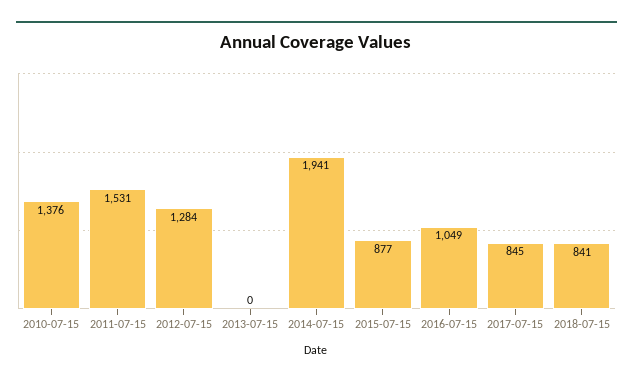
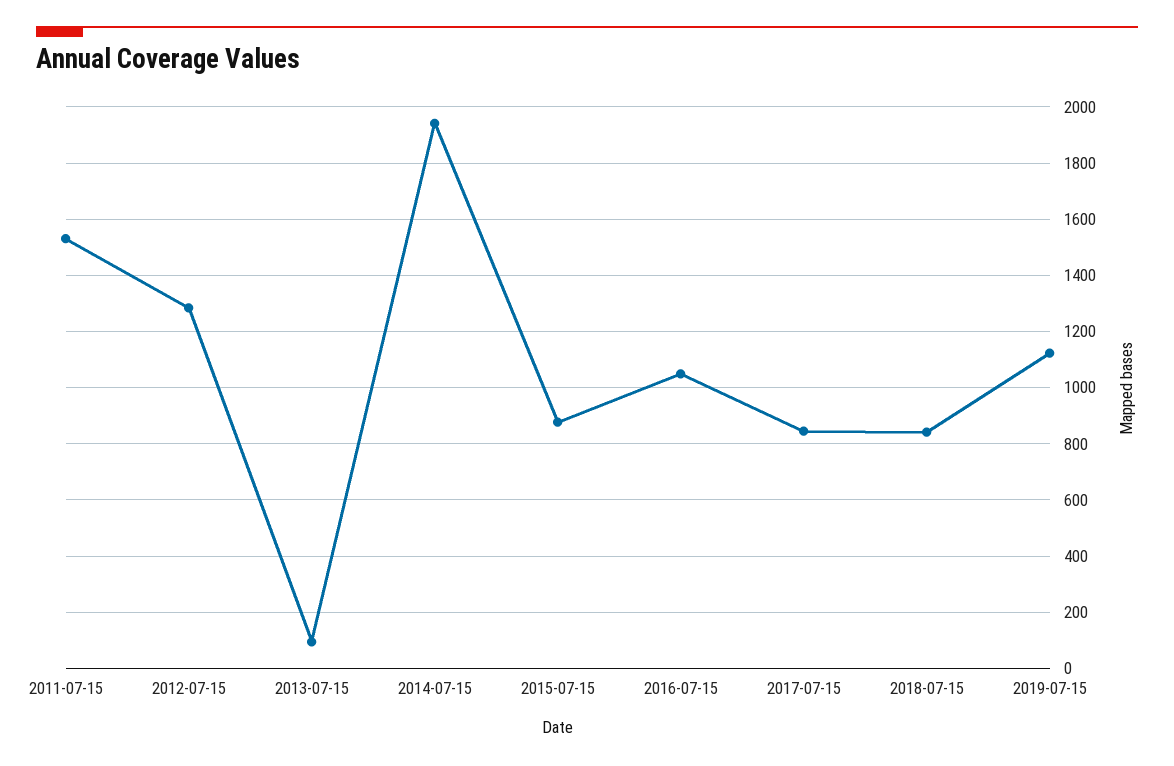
2010-07-15: 1376 -> none
2013-07-15: 0 -> 100
2019-07-15: none -> 1125

